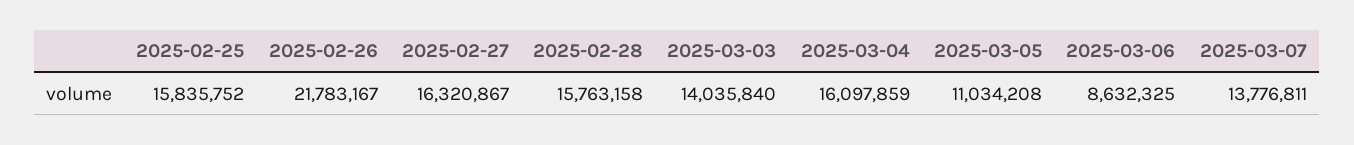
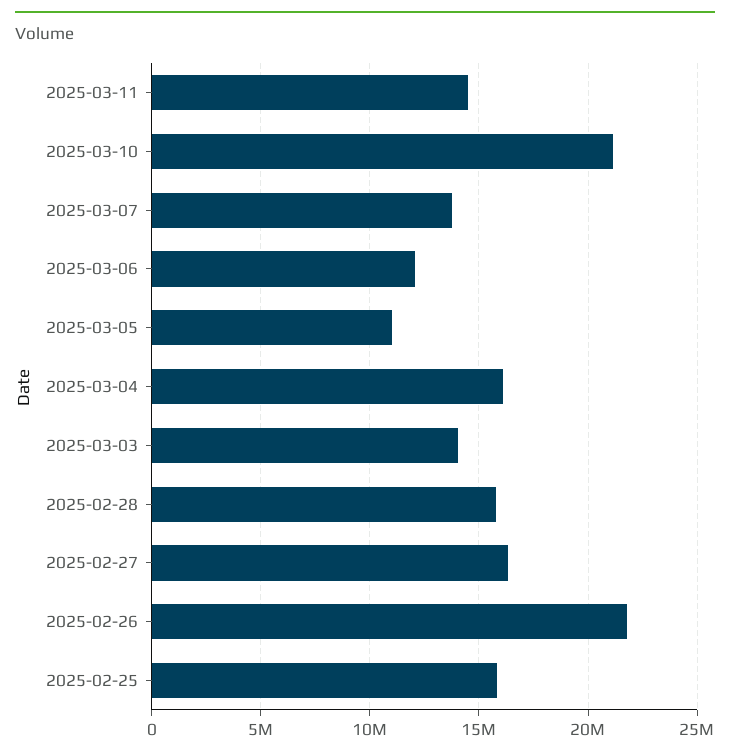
2025-03-06: 8632325 -> 12000000
2025-03-11: none -> 14500000
2025-03-10: none -> 21000000

